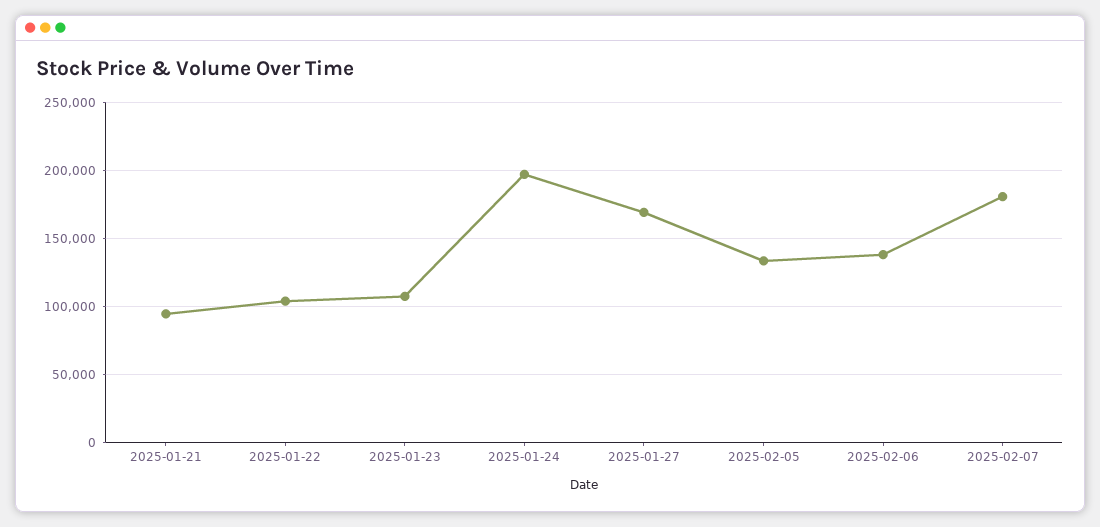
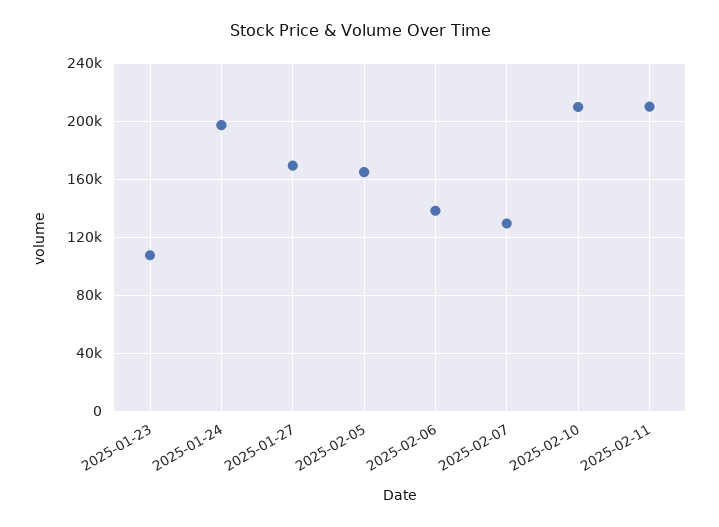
2025-01-21: 95000 -> none
2025-01-22: 105000 -> none
2025-02-05: 135000 -> 165000
2025-02-07: 180000 -> 130000
2025-02-10: none -> 210000
2025-02-11: none -> 210000

